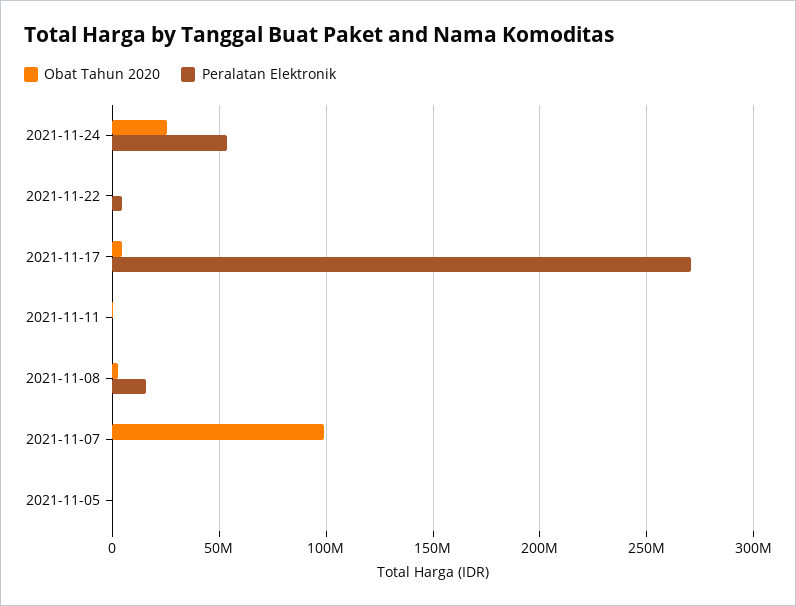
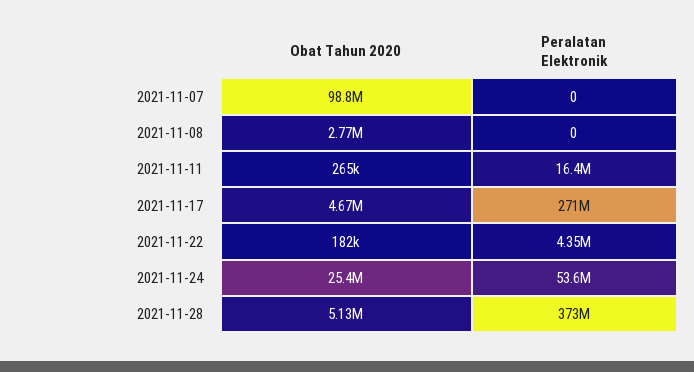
Peralatan Elektronik, 2021-11-11: 0 -> 16400000
Peralatan Elektronik, 2021-11-08: 15000000 -> 0
Obat Tahun 2020, 2021-11-05: 0 -> none
Peralatan Elektronik, 2021-11-05: 0 -> none
Obat Tahun 2020, 2021-11-28: none -> 5130000
Peralatan Elektronik, 2021-11-28: none -> 373000000

